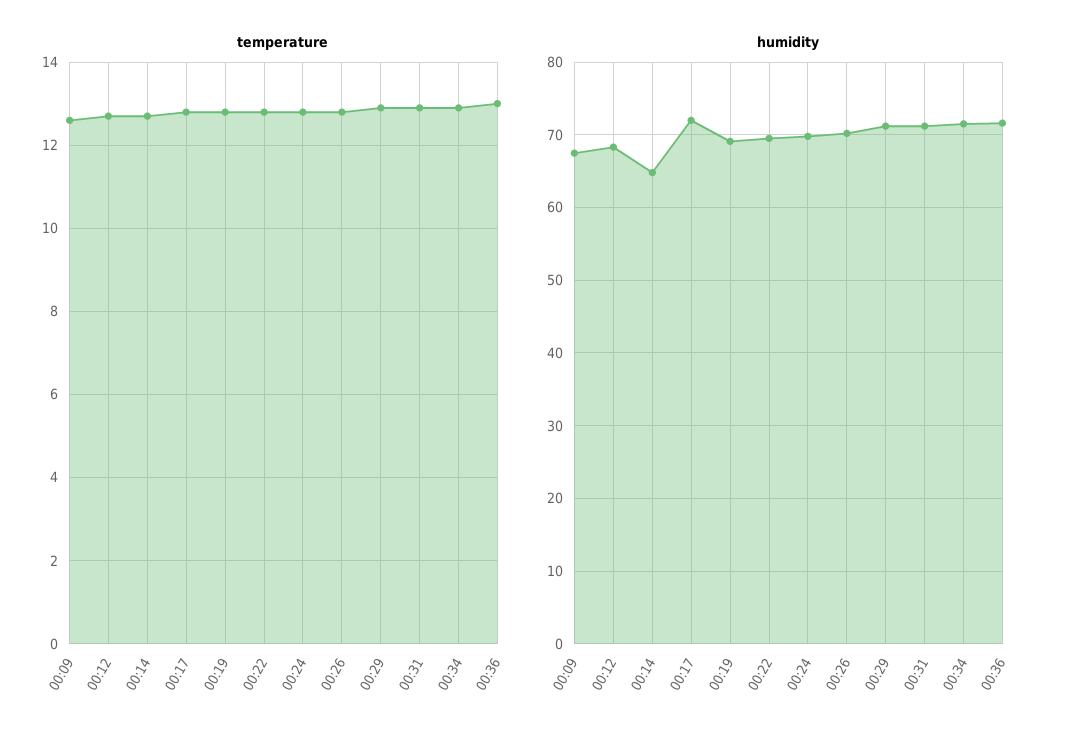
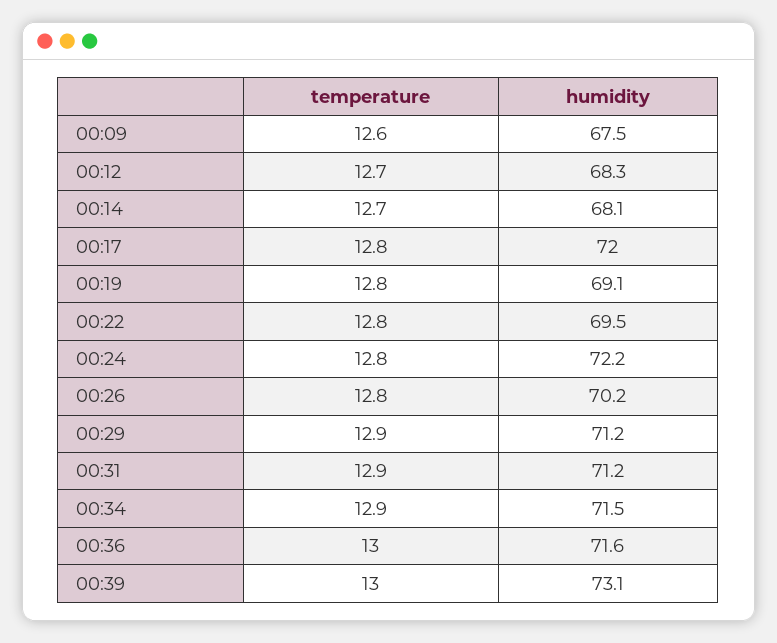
humidity, 00:14: 65 -> 68.1
humidity, 00:24: 70 -> 72.2
temperature, 00:39: none -> 13
humidity, 00:39: none -> 73.1

